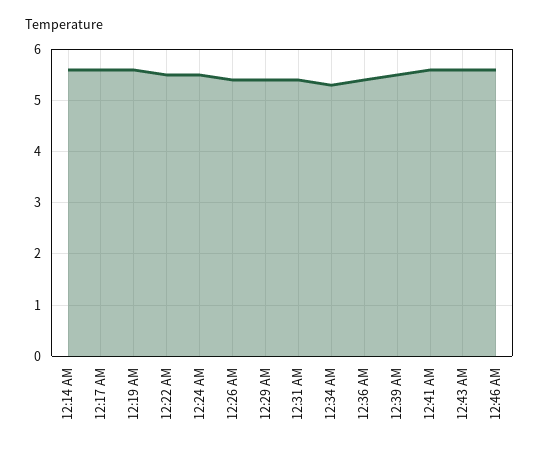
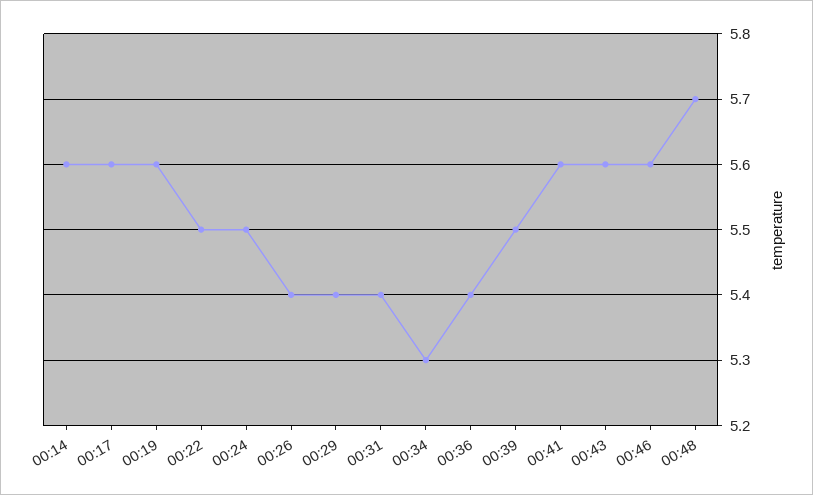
00:48: none -> 5.7

